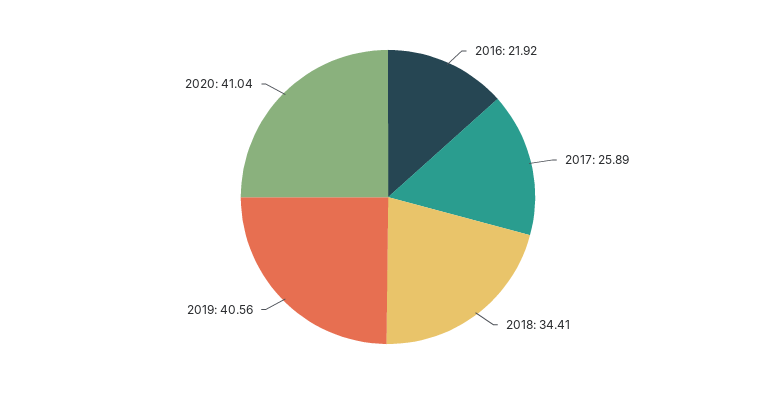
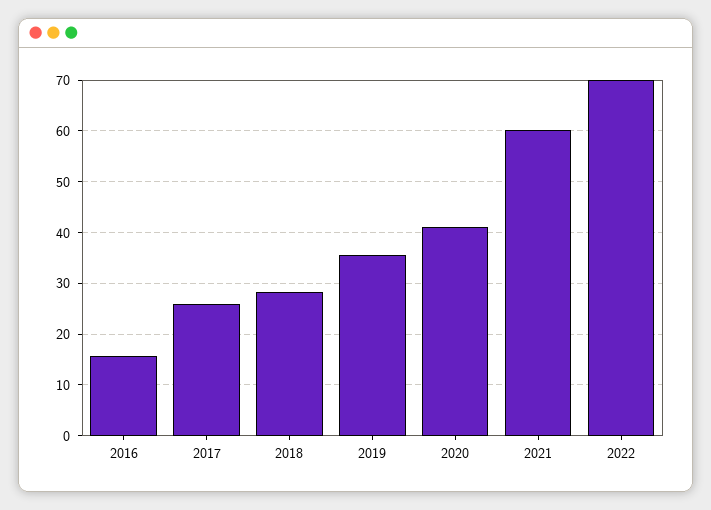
2016: 21.92 -> 16
2018: 34.41 -> 28
2019: 40.56 -> 36
2021: none -> 60
2022: none -> 70

